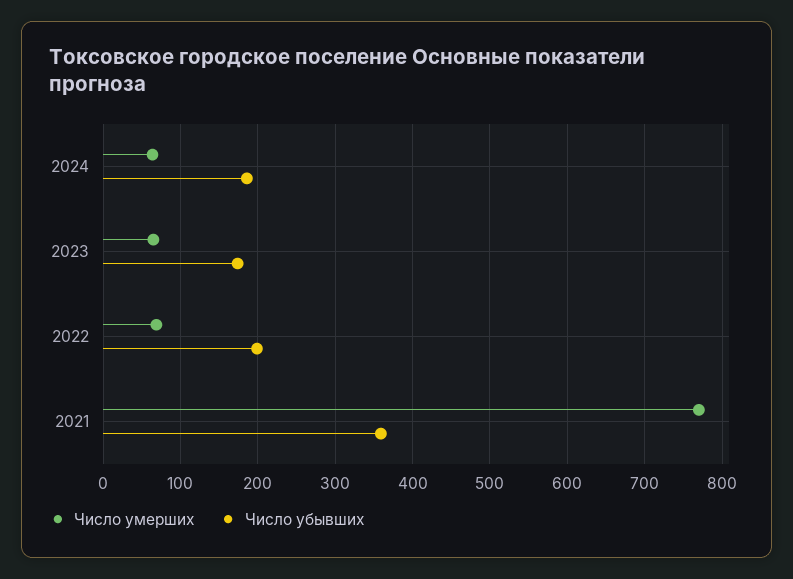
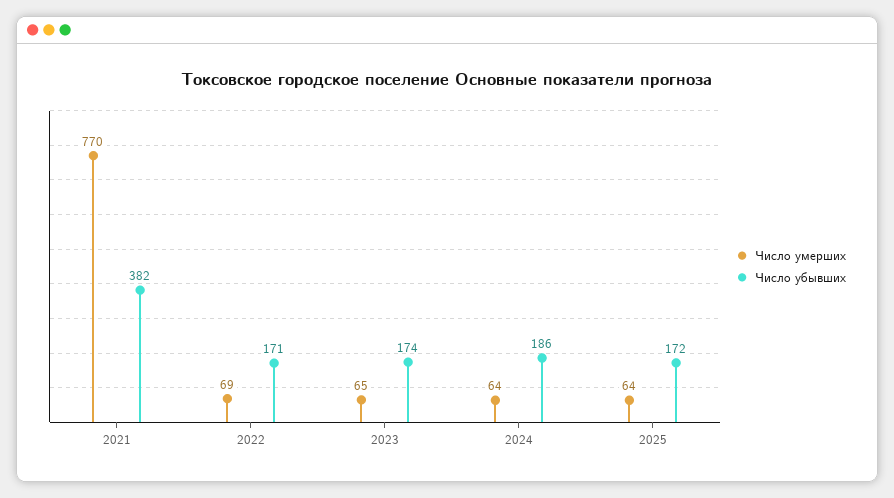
Число убывших, 2022: 200 -> 171
Число убывших, 2021: 360 -> 382
Число умерших, 2025: none -> 64
Число убывших, 2025: none -> 172

